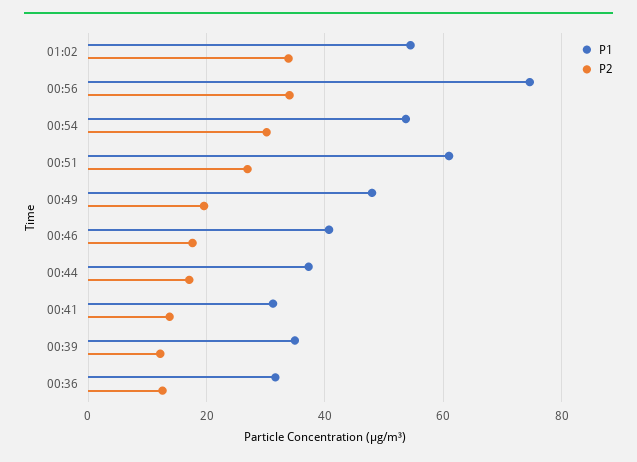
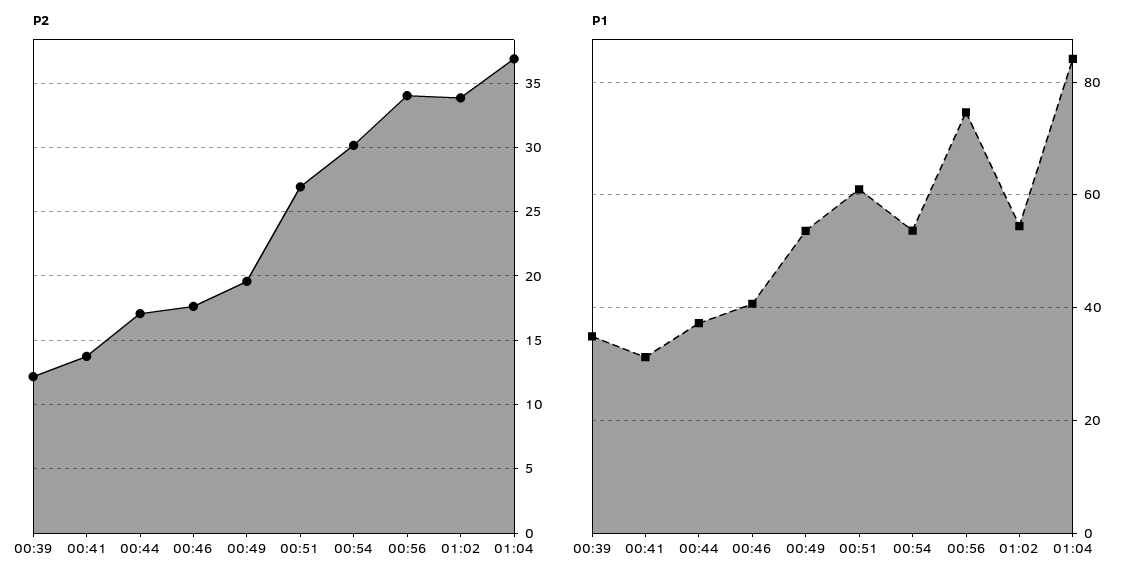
P1, 00:49: 48 -> 54
P1, 00:36: 32 -> none
P2, 00:36: 12 -> none
P2, 01:04: none -> 37
P1, 01:04: none -> 84

